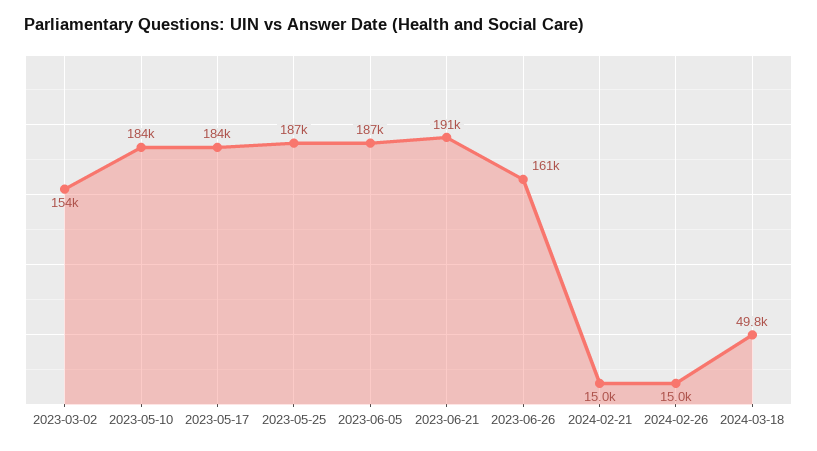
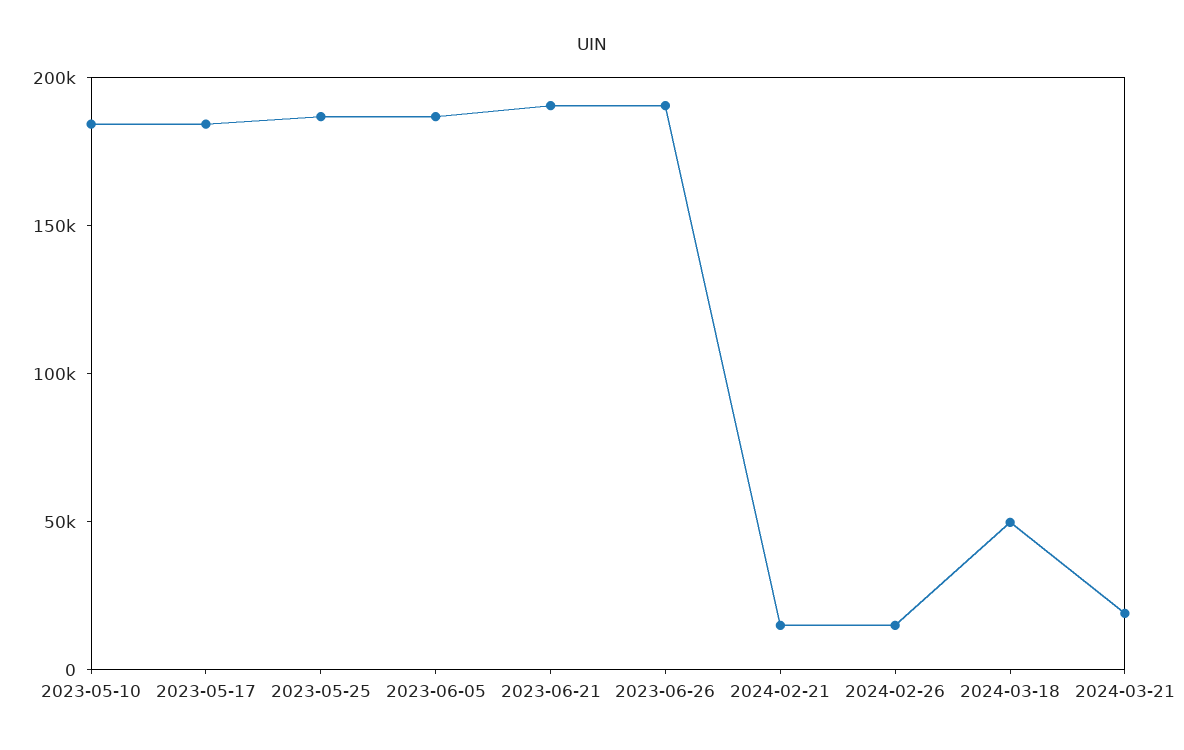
2023-03-02: 154000 -> none
2023-06-26: 161000 -> 190000
2024-03-21: none -> 20000

